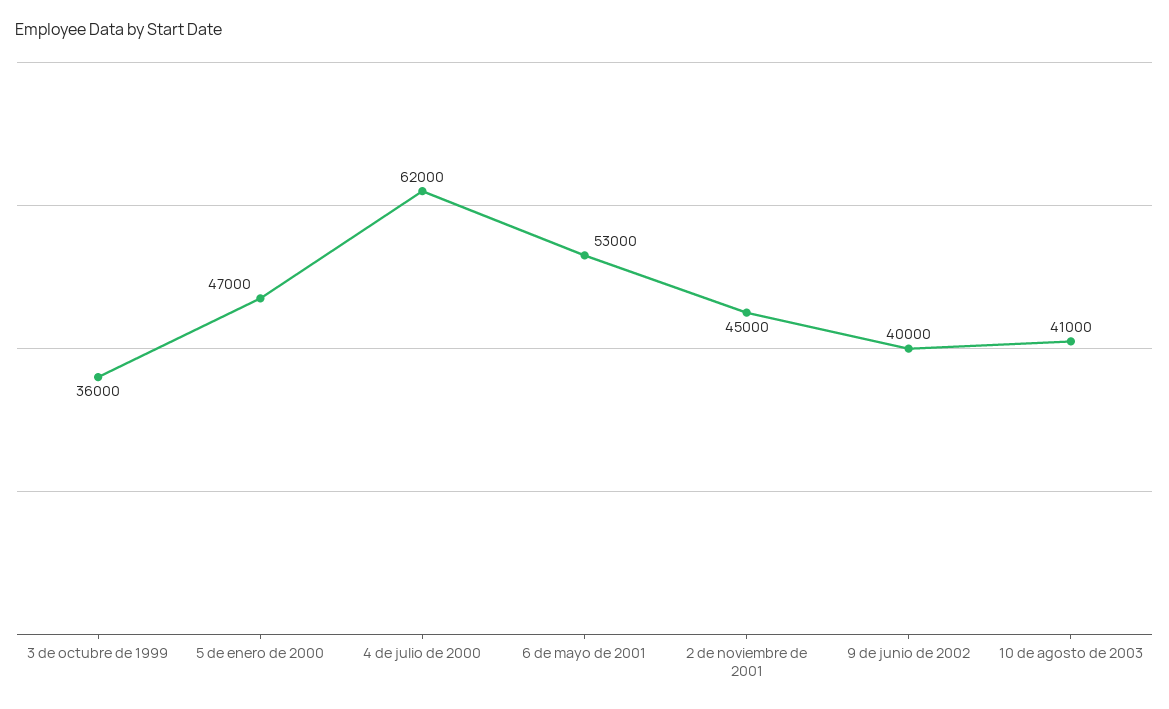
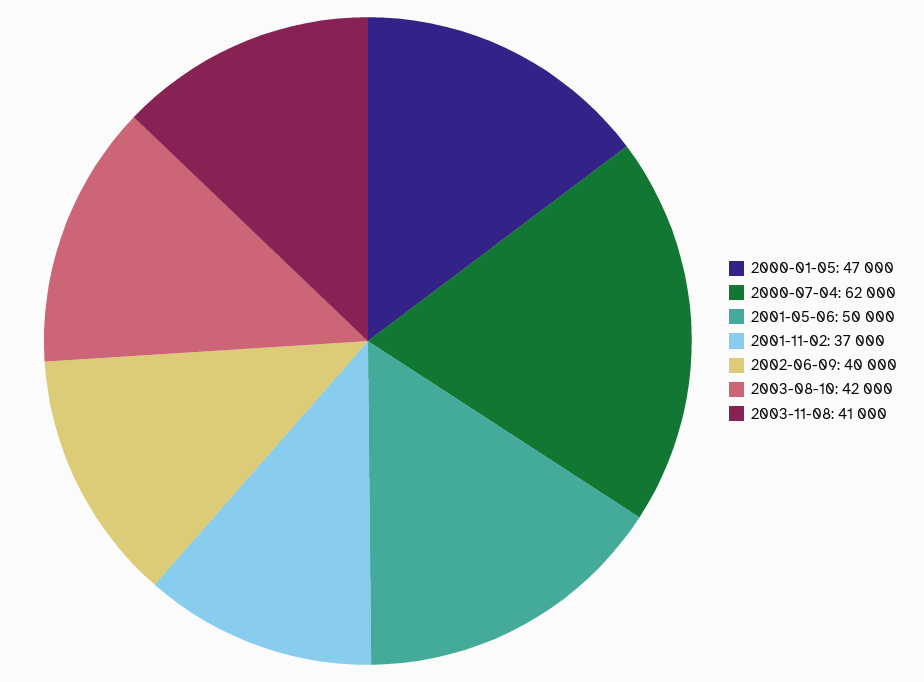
3 de octubre de 1999: 36000 -> none
6 de mayo de 2001: 53000 -> 50000
2 de noviembre de 2001: 45000 -> 37000
10 de agosto de 2003: 41000 -> 42000
2003-11-08: none -> 41000

